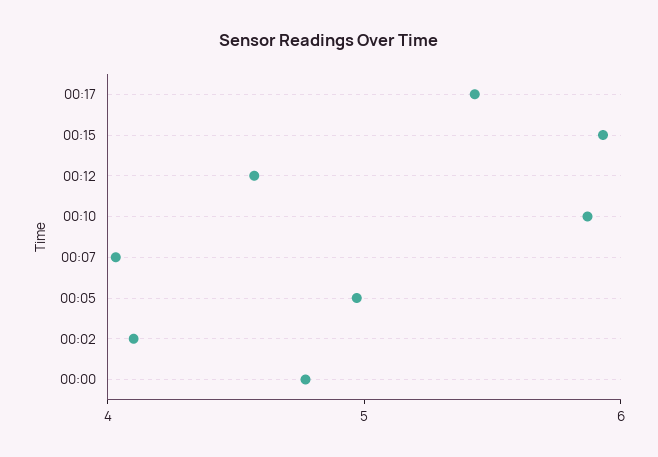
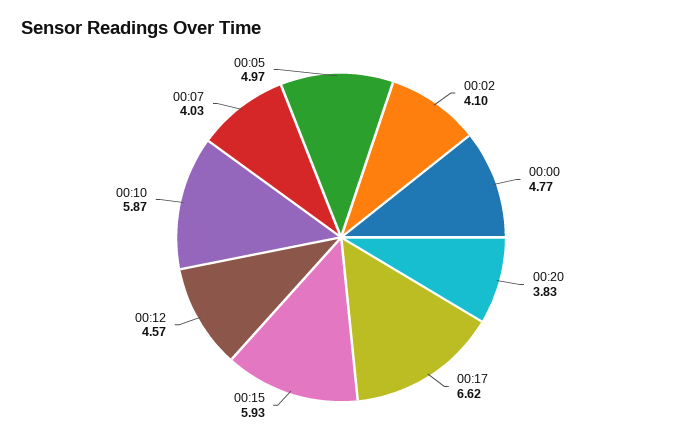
00:17: 5.4 -> 6.62
00:20: none -> 3.83

